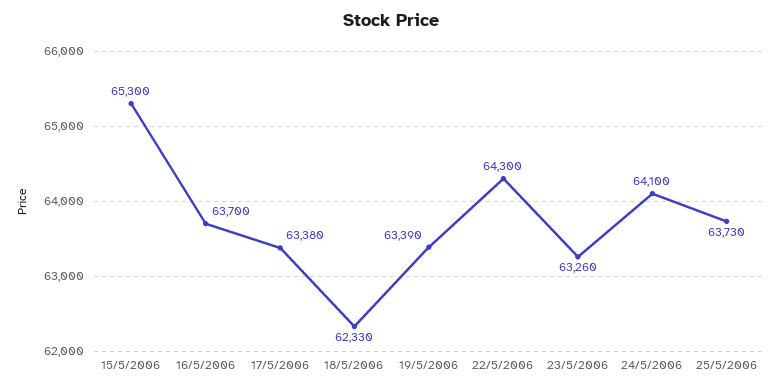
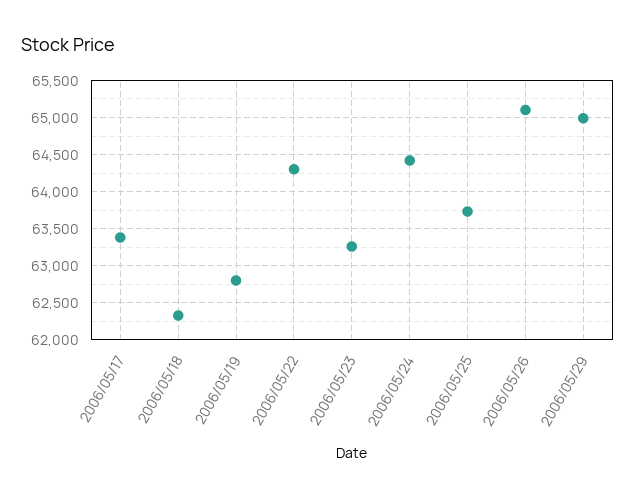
15/5/2006: 65300 -> none
16/5/2006: 63700 -> none
19/5/2006: 63390 -> 62800
24/5/2006: 64100 -> 64400
2006/05/26: none -> 65100
2006/05/29: none -> 65000

